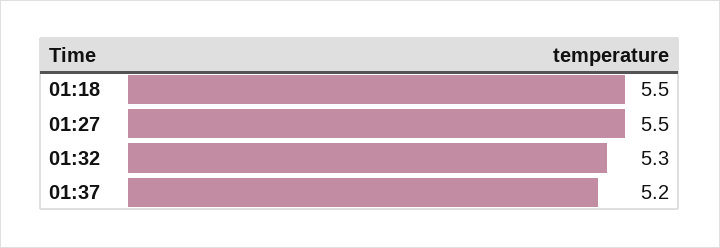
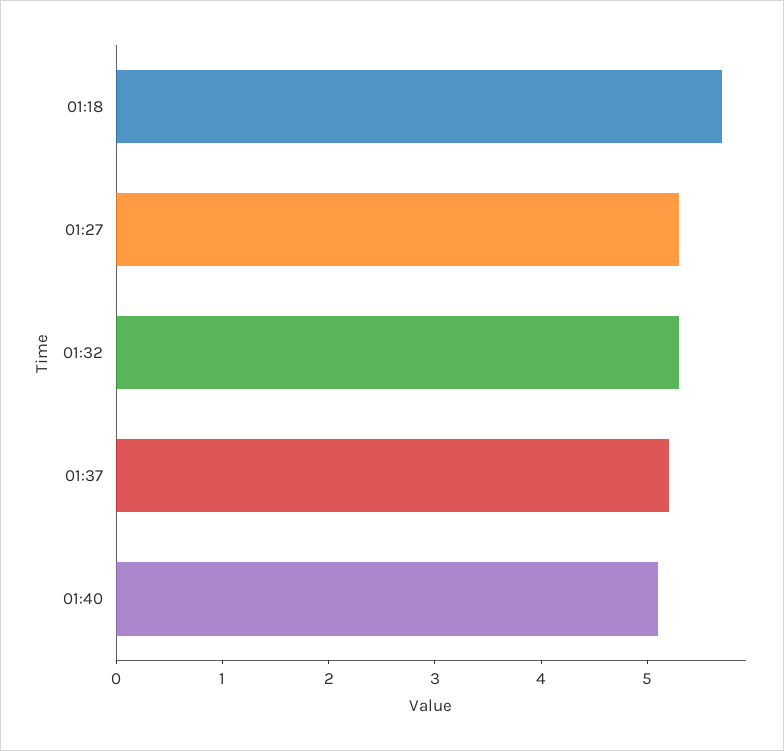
01:18: 5.5 -> 5.7
01:27: 5.5 -> 5.3
01:40: none -> 5.1

